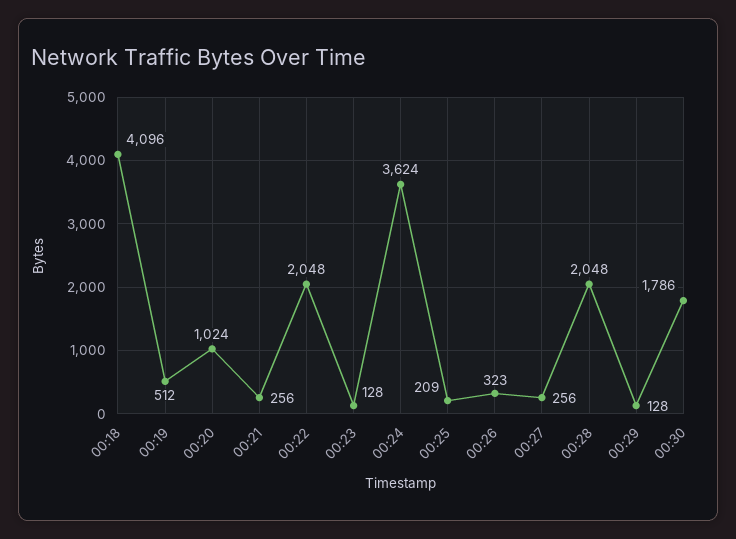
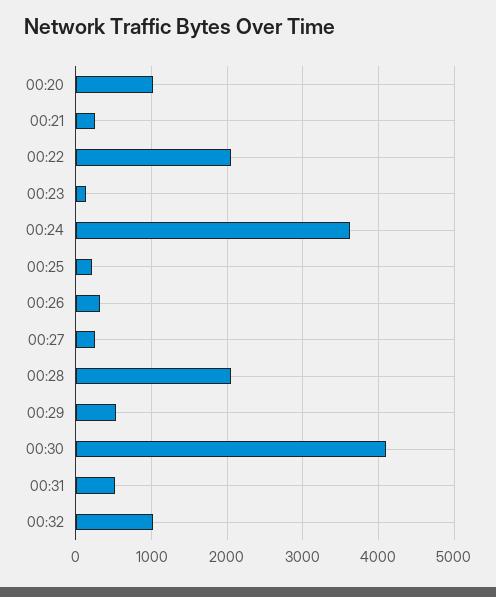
00:18: 4096 -> none
00:19: 512 -> none
00:29: 128 -> 500
00:30: 1786 -> 4100
00:31: none -> 500
00:32: none -> 1000

